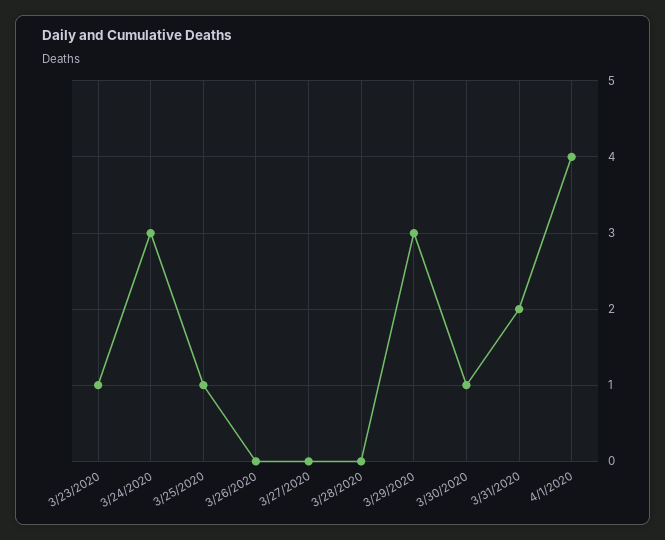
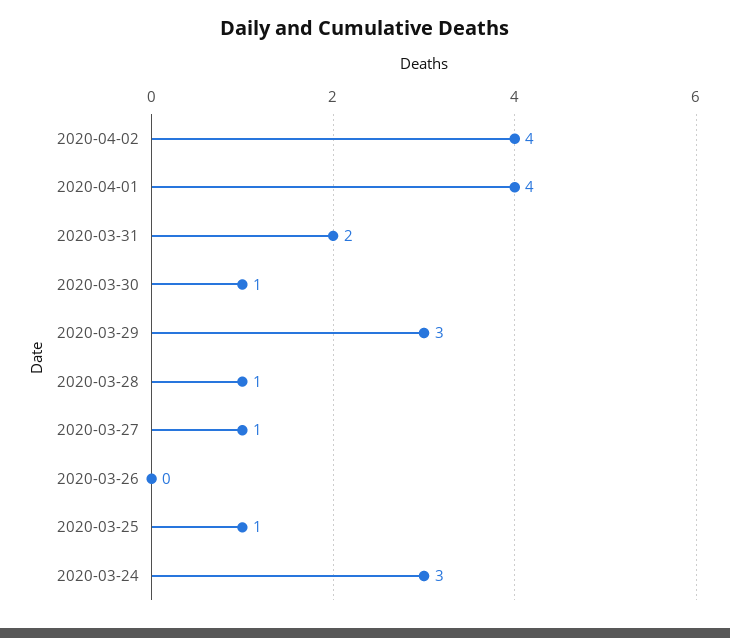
3/23/2020: 1 -> none
3/27/2020: 0 -> 1
3/28/2020: 0 -> 1
2020-04-02: none -> 4

